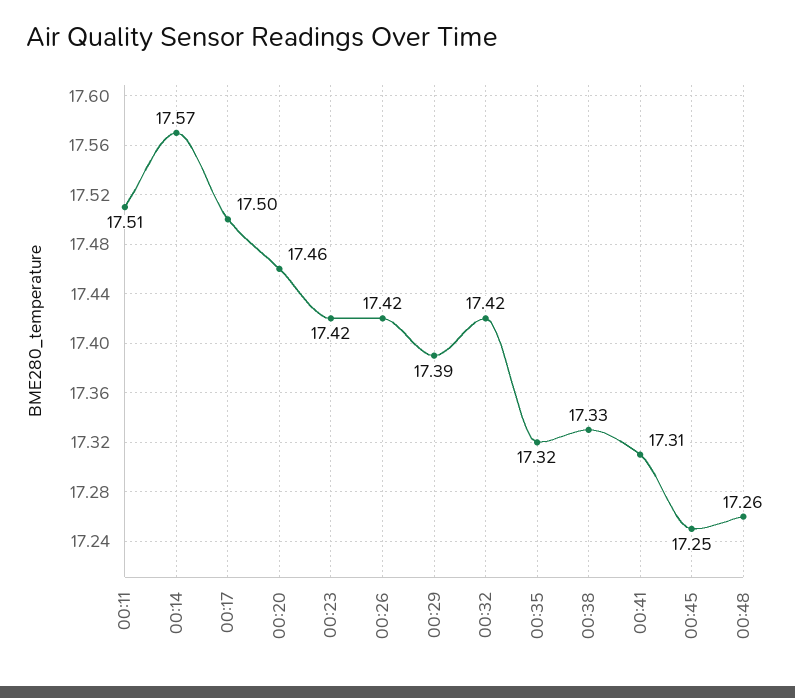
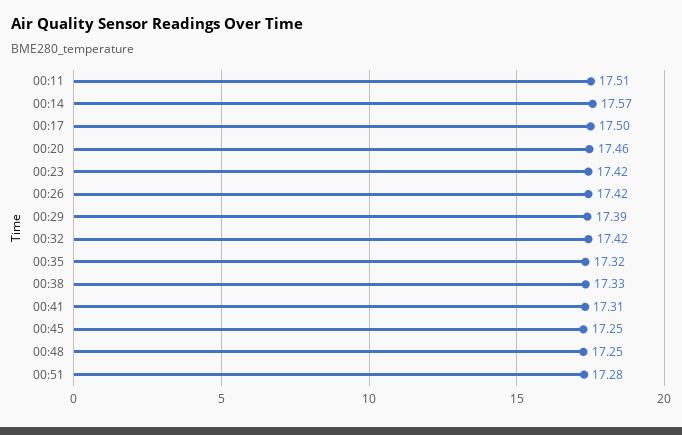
00:48: 17.26 -> 17.25
00:51: none -> 17.28

